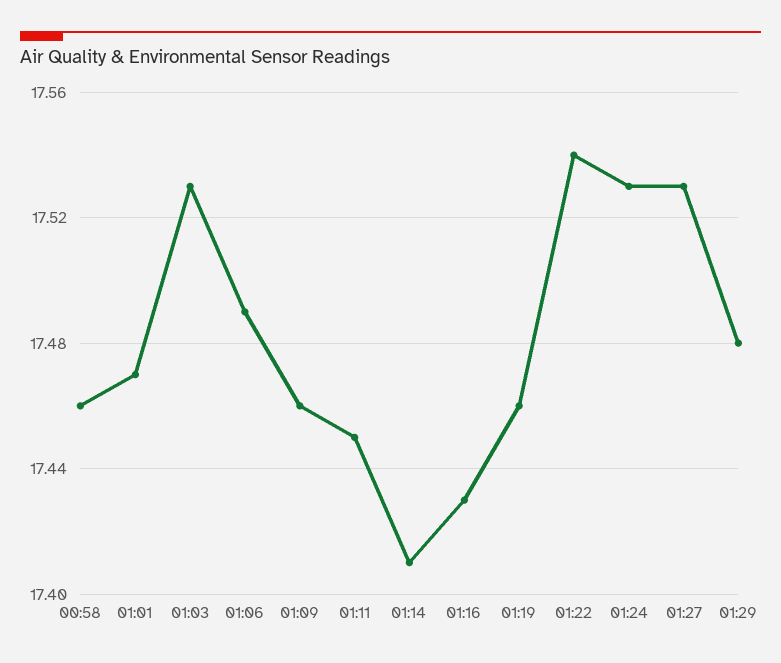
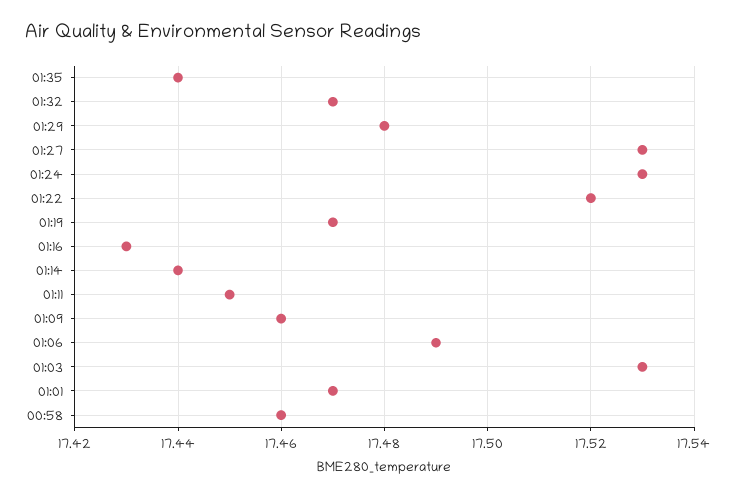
01:14: 17.41 -> 17.44
01:19: 17.46 -> 17.47
01:22: 17.54 -> 17.52
01:35: none -> 17.44
01:32: none -> 17.47

